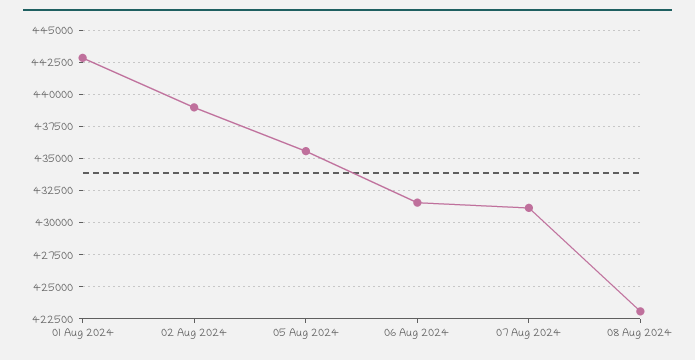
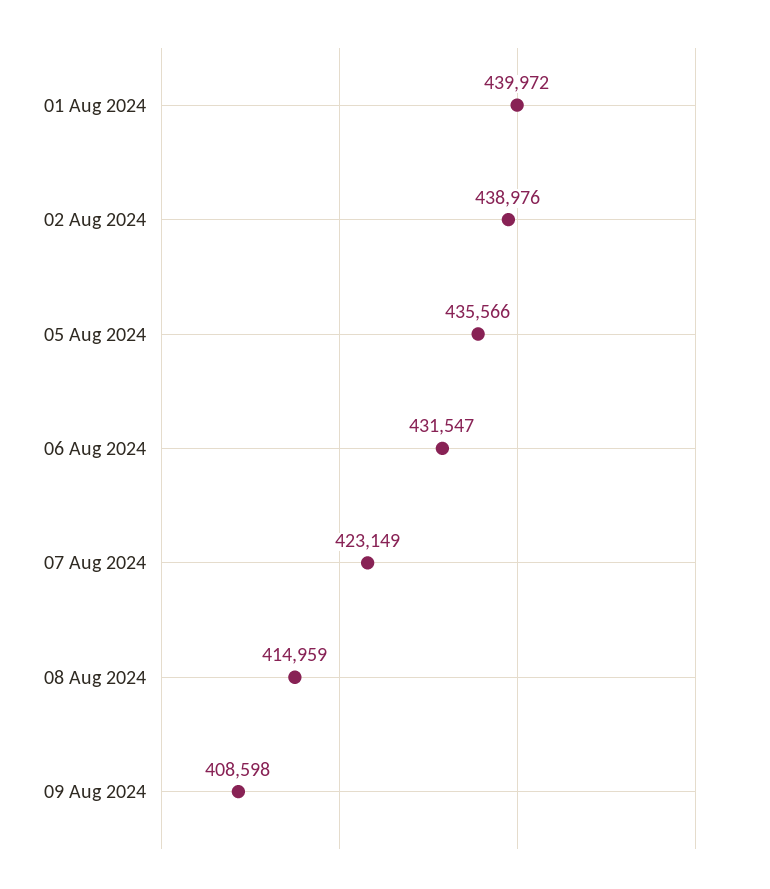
01 Aug 2024: 443000 -> 439972
07 Aug 2024: 431000 -> 423149
08 Aug 2024: 423000 -> 414959
09 Aug 2024: none -> 408598

